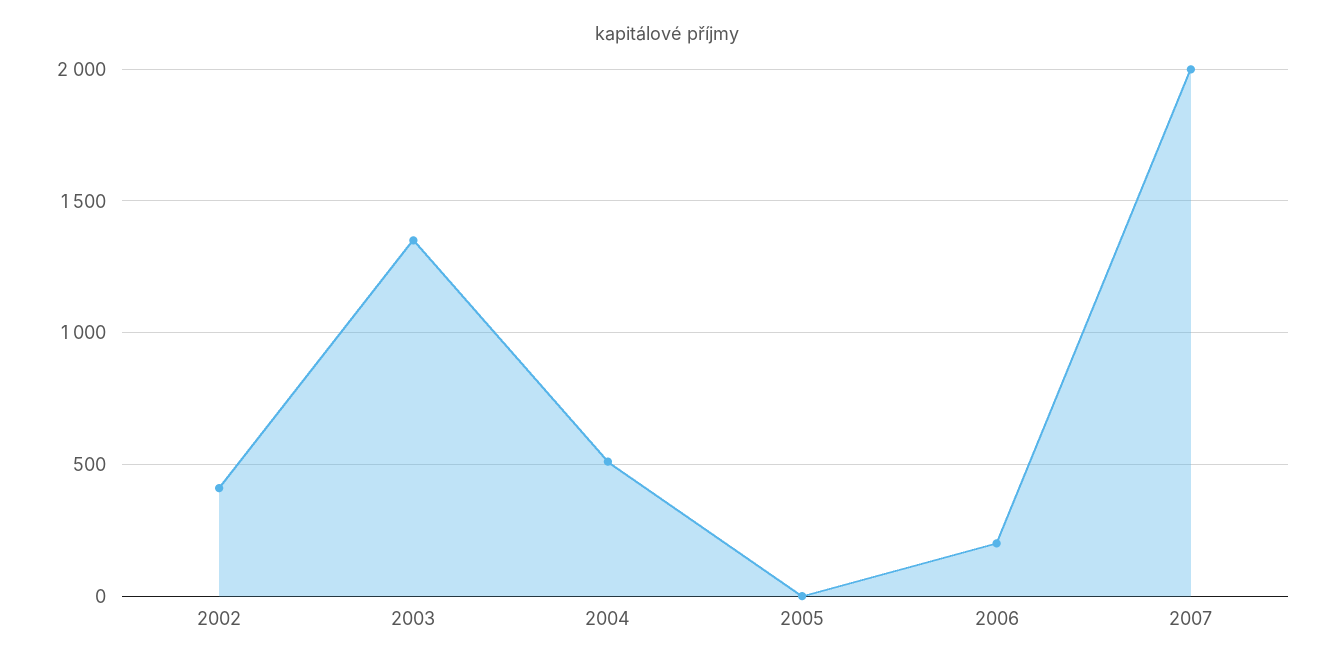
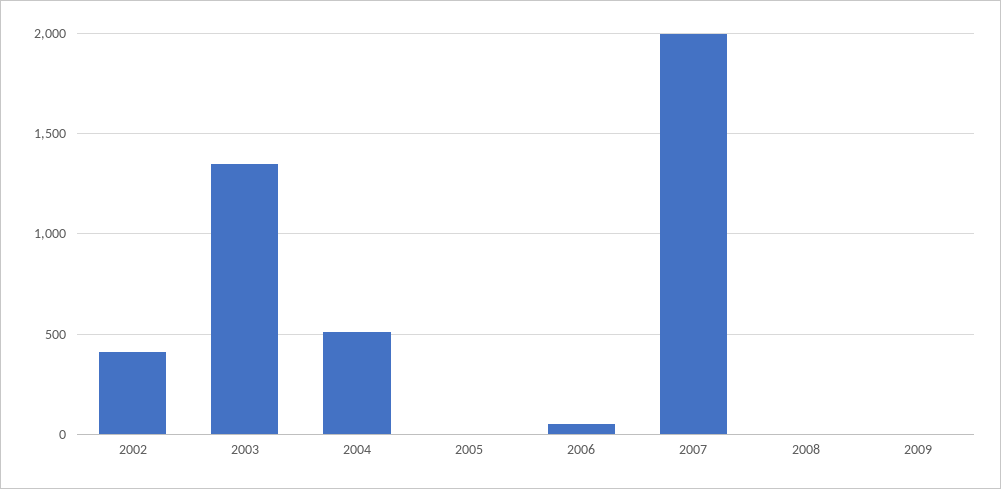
2006: 200 -> 50
2008: none -> 0
2009: none -> 0

